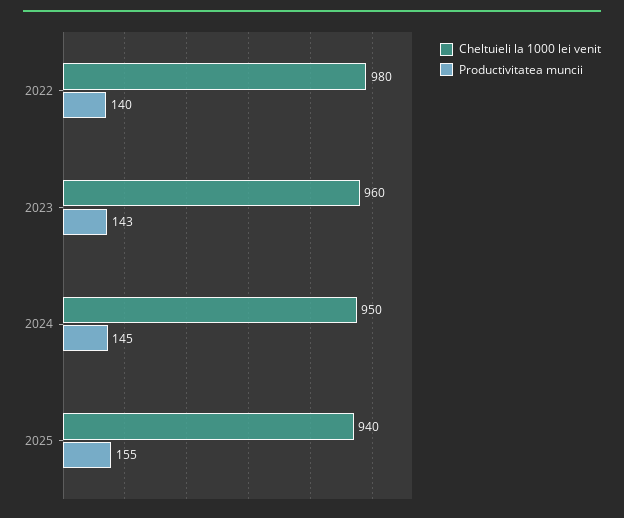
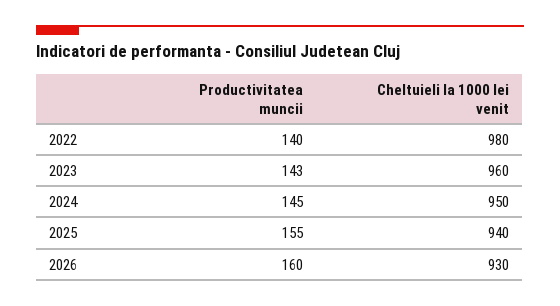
Productivitatea muncii, 2026: none -> 160
Cheltuieli la 1000 lei venit, 2026: none -> 930

